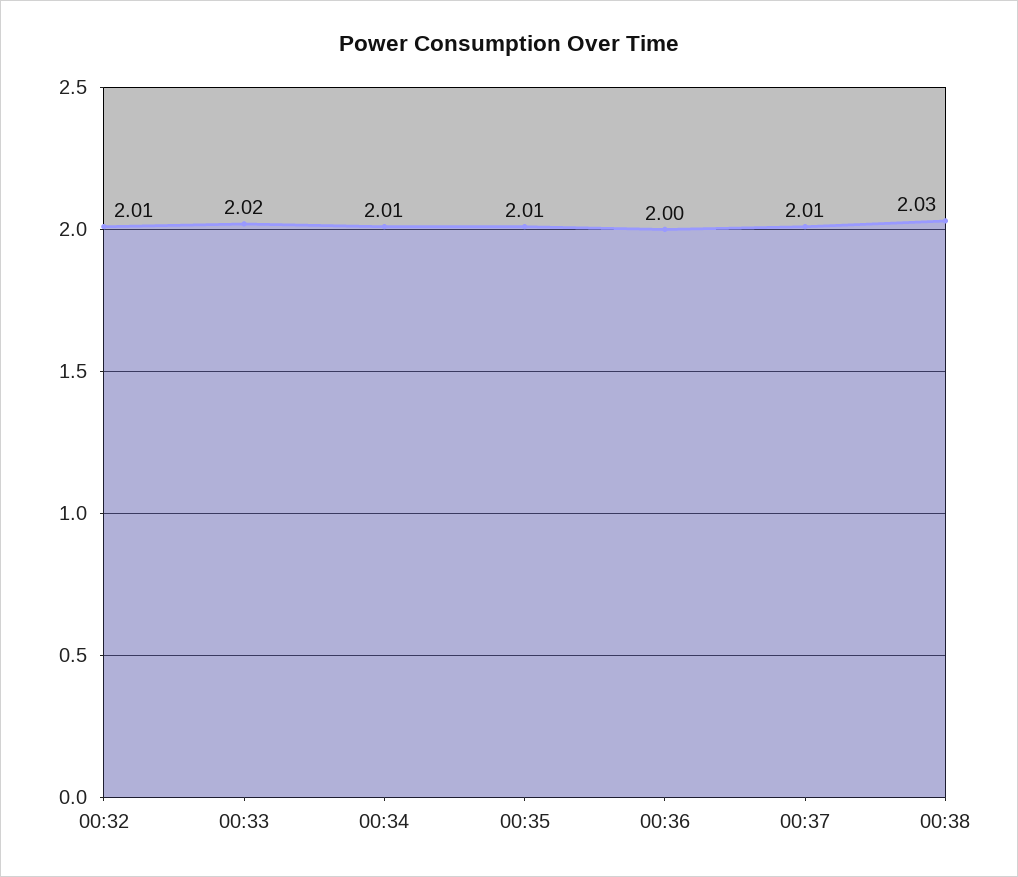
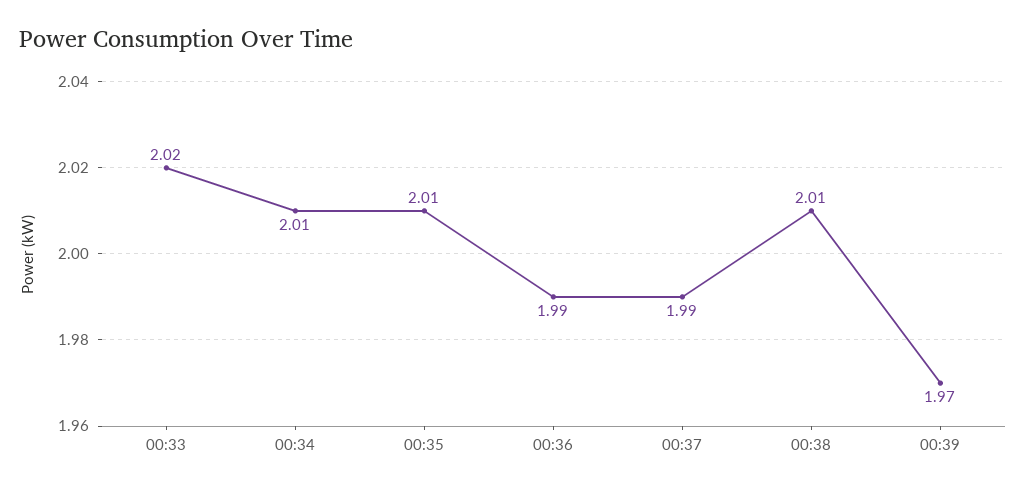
00:32: 2.01 -> none
00:36: 2 -> 1.99
00:37: 2.01 -> 1.99
00:38: 2.03 -> 2.01
00:39: none -> 1.97

